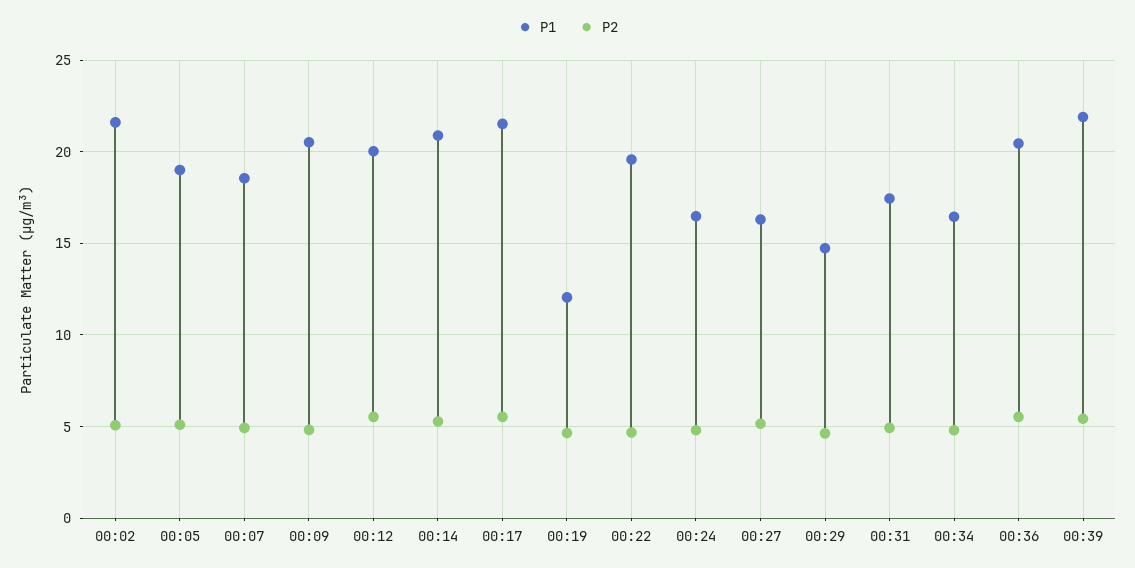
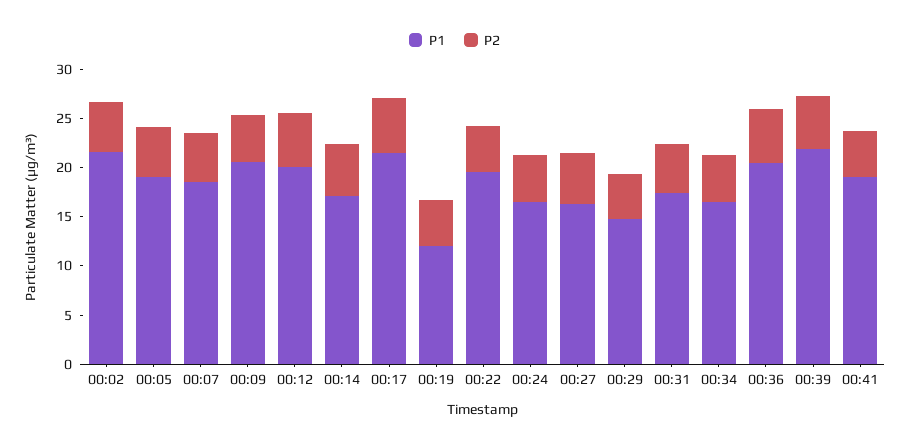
P1, 00:14: 21 -> 17
P1, 00:41: none -> 19
P2, 00:41: none -> 5

